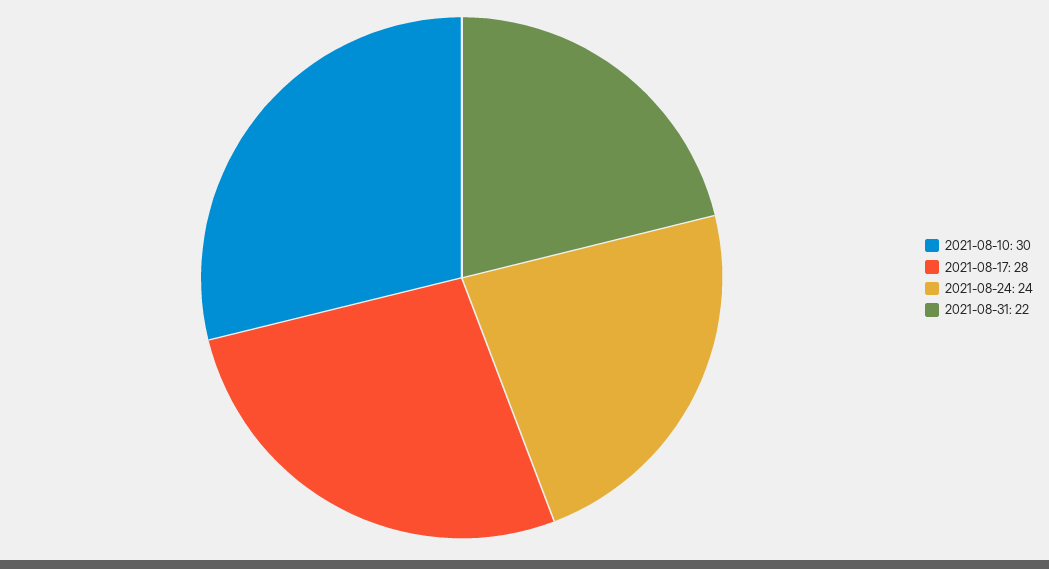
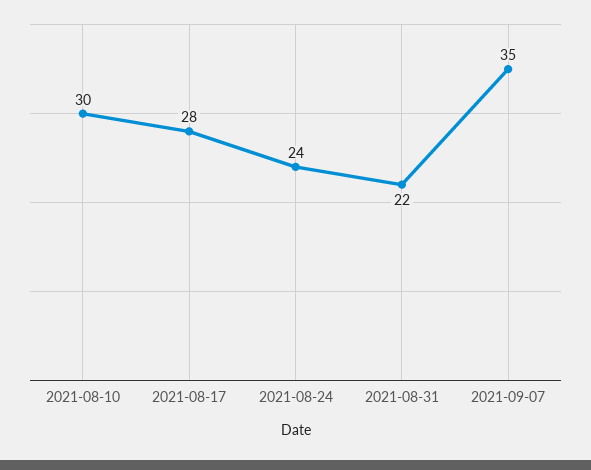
2021-09-07: none -> 35

